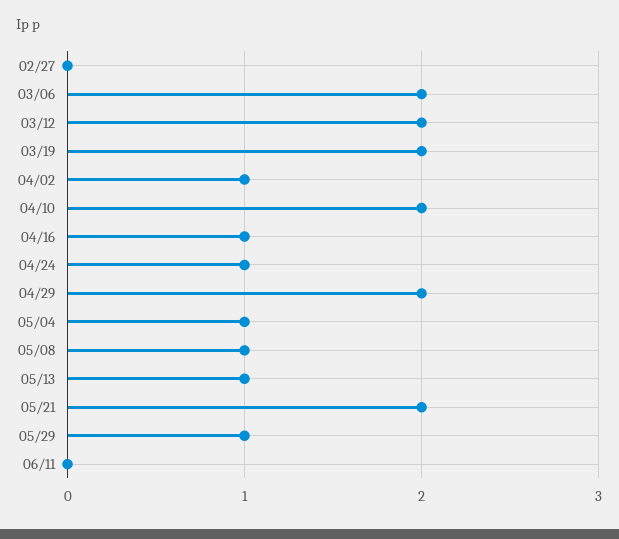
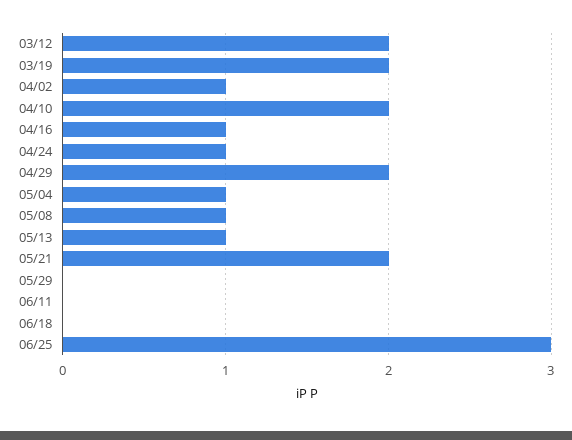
02/27: 0 -> none
03/06: 2 -> none
05/29: 1 -> 0
06/18: none -> 0
06/25: none -> 3

